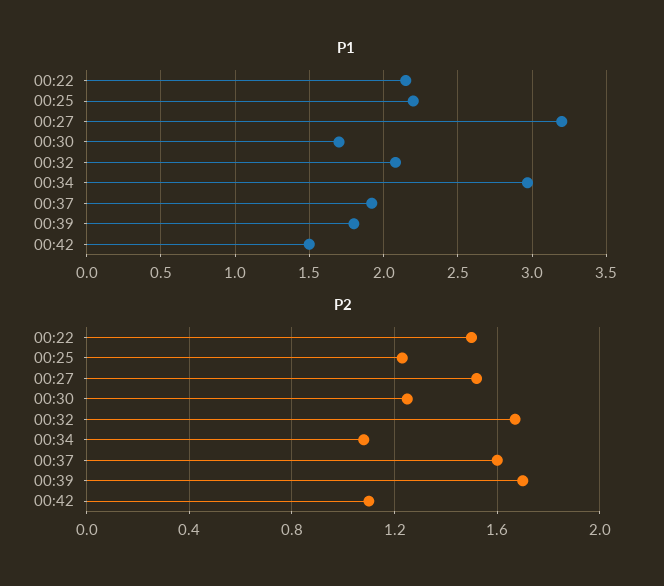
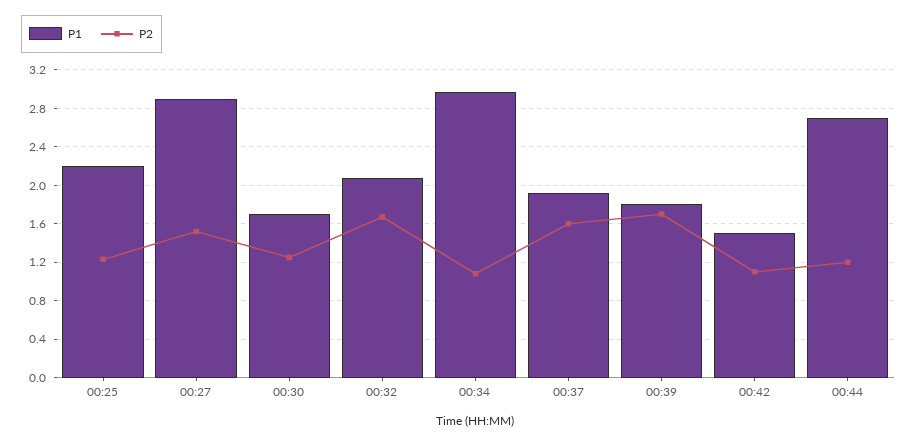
P1, 00:22: 2.15 -> none
P1, 00:27: 3.2 -> 2.9
P2, 00:22: 1.5 -> none
P1, 00:44: none -> 2.7
P2, 00:44: none -> 1.2

